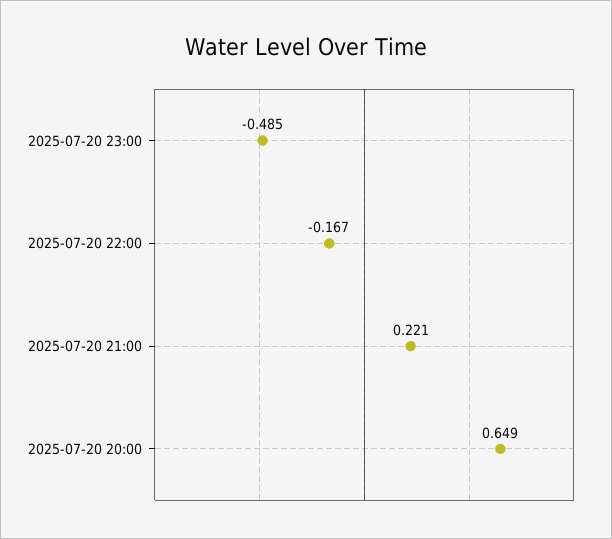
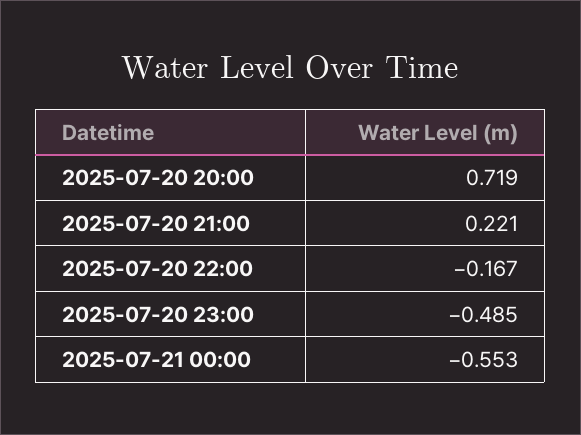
2025-07-20 20:00: 0.649 -> 0.719
2025-07-21 00:00: none -> -0.553

